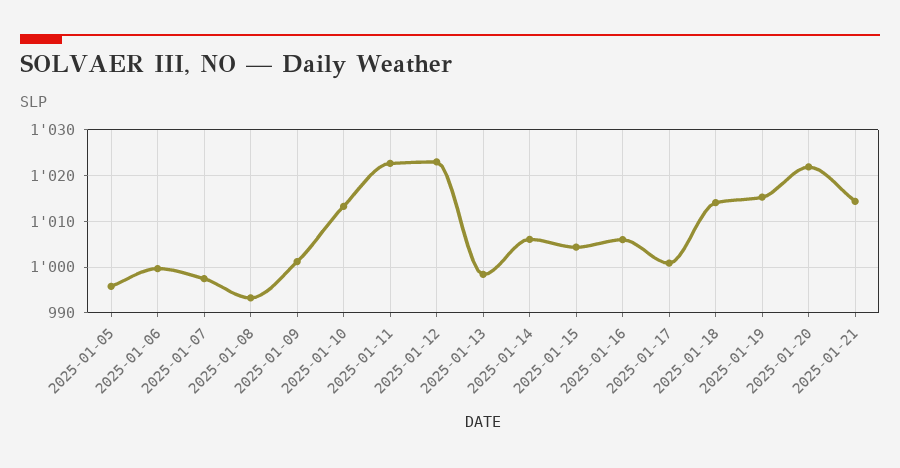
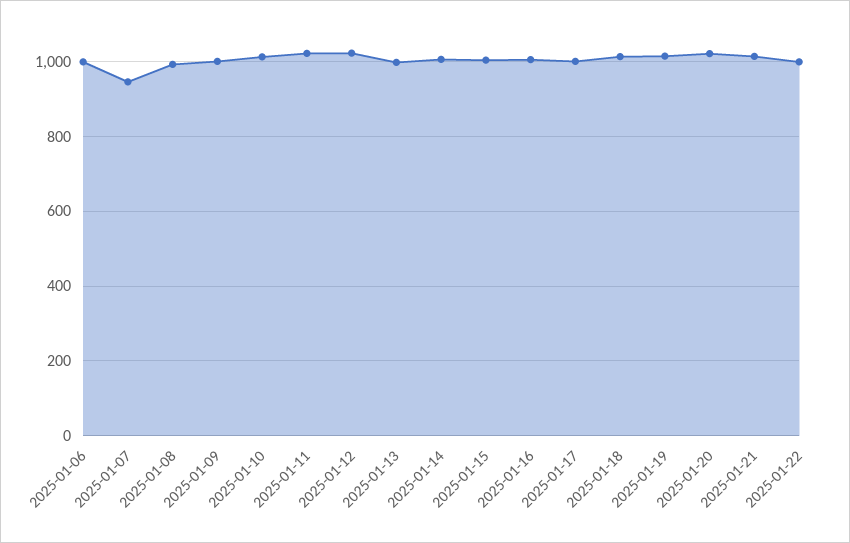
2025-01-05: 996 -> none
2025-01-07: 998 -> 940
2025-01-22: none -> 1000

